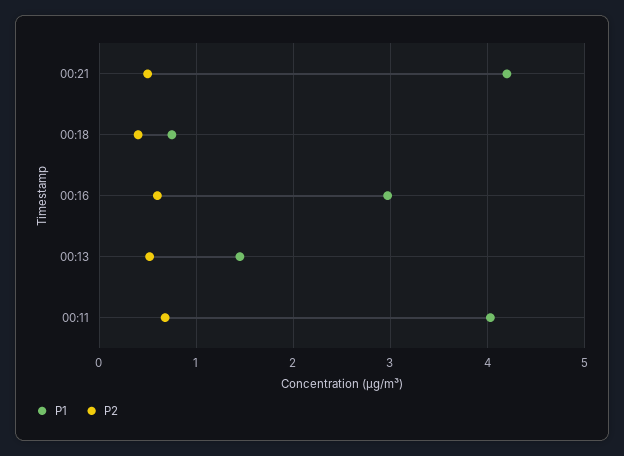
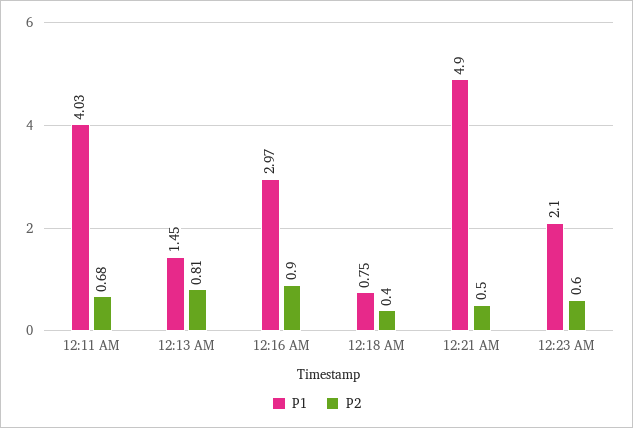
P1, 00:21: 4.2 -> 4.9
P2, 00:16: 0.6 -> 0.9
P2, 00:13: 0.5 -> 0.81
P1, 12:23 AM: none -> 2.1
P2, 12:23 AM: none -> 0.6

